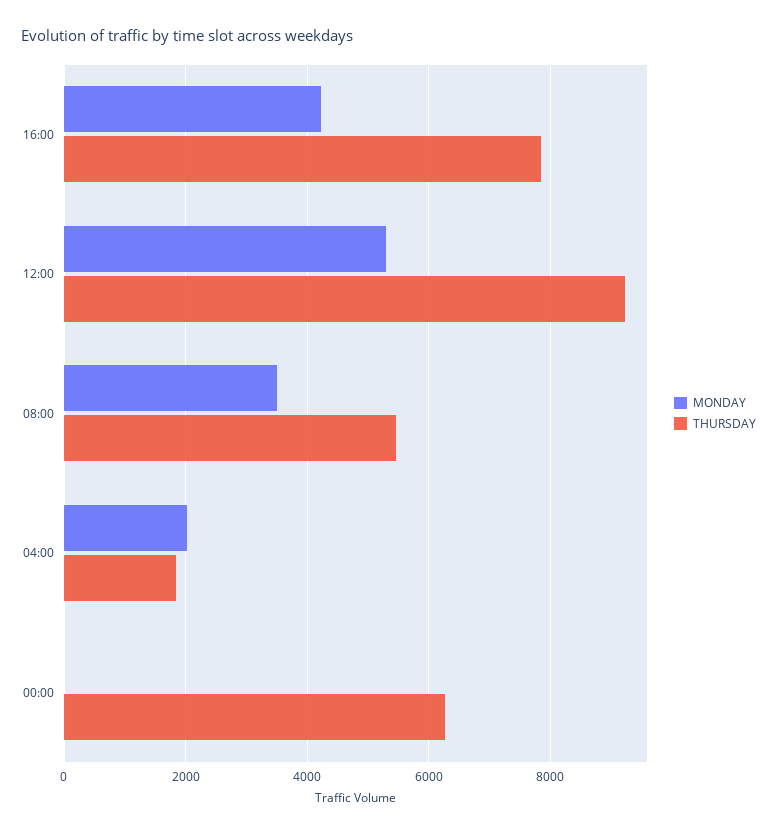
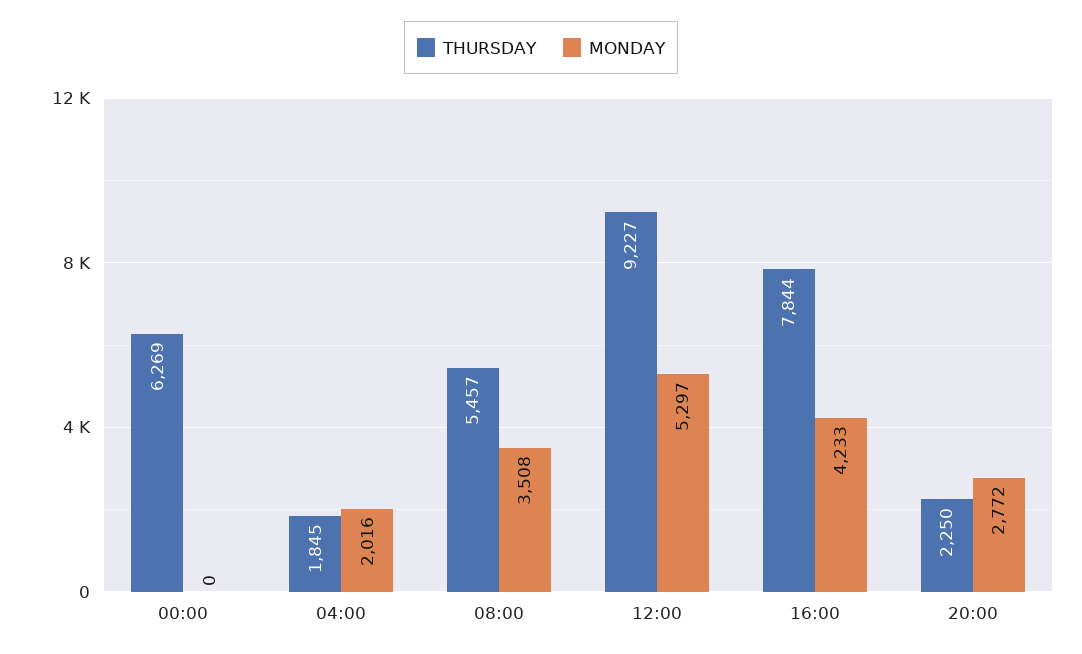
THURSDAY, 20:00: none -> 2250
MONDAY, 20:00: none -> 2772

